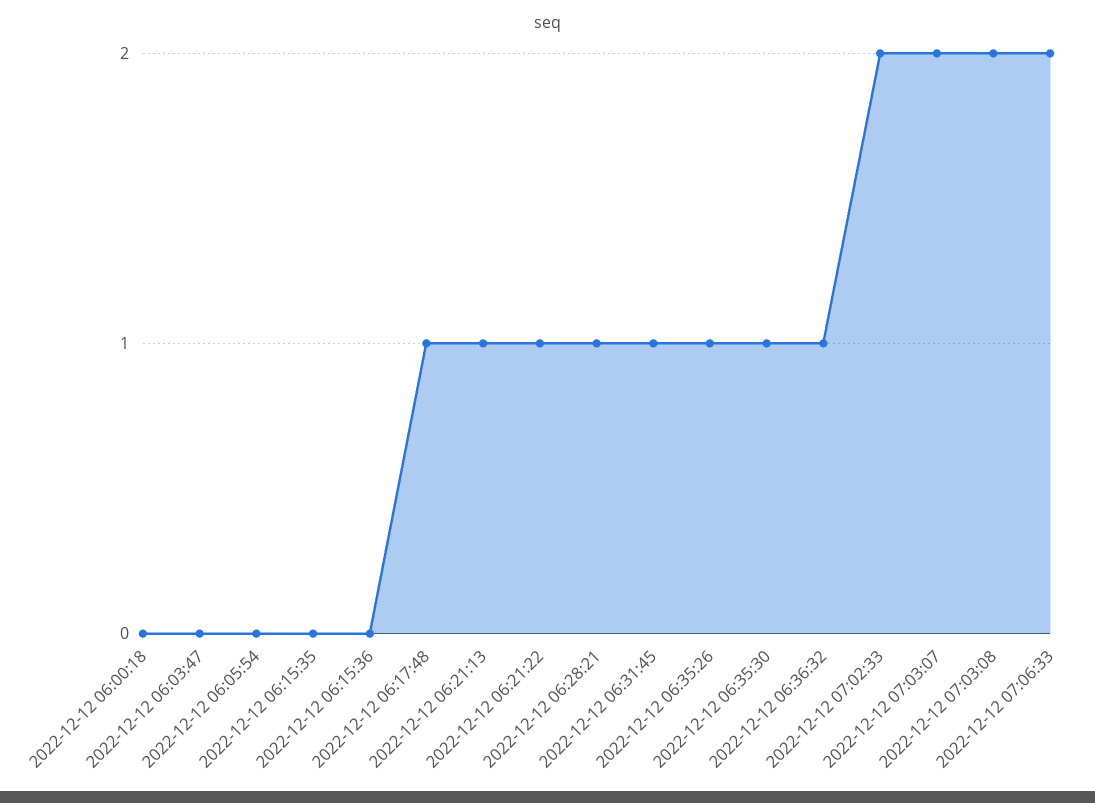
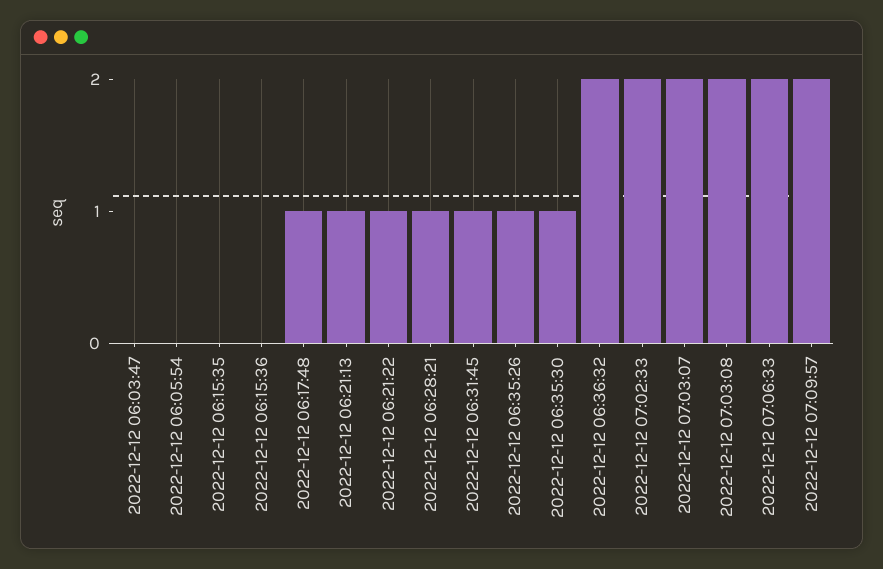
2022-12-12 06:00:18: 0 -> none
2022-12-12 06:36:32: 1 -> 2
2022-12-12 07:09:57: none -> 2

